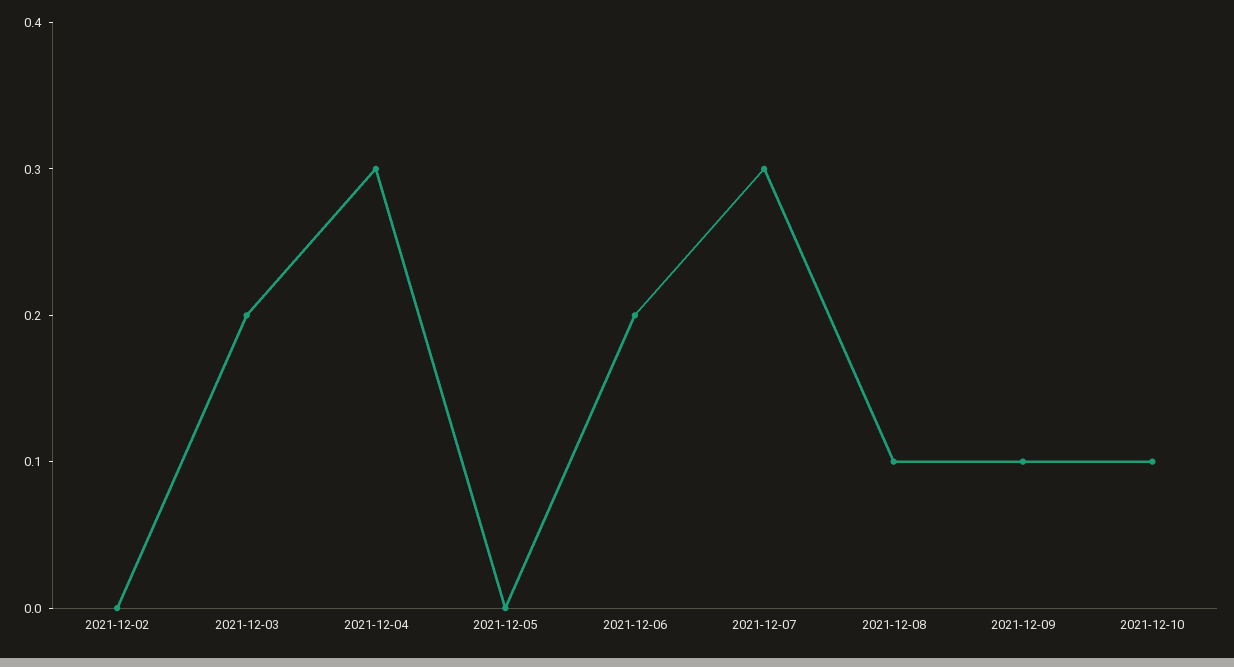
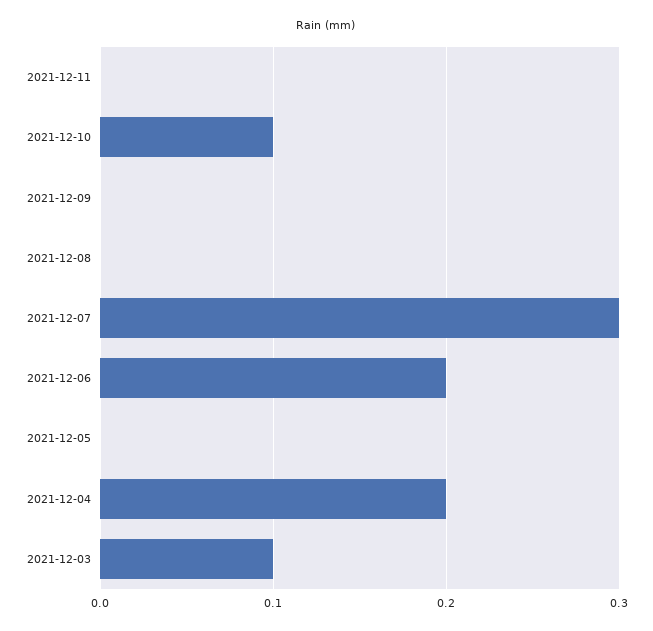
2021-12-02: 0 -> none
2021-12-03: 0.2 -> 0.1
2021-12-04: 0.3 -> 0.2
2021-12-08: 0.1 -> 0
2021-12-09: 0.1 -> 0
2021-12-11: none -> 0

